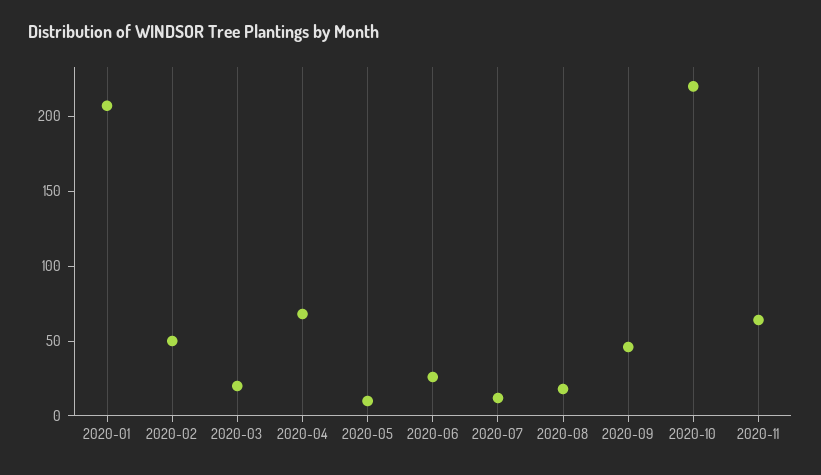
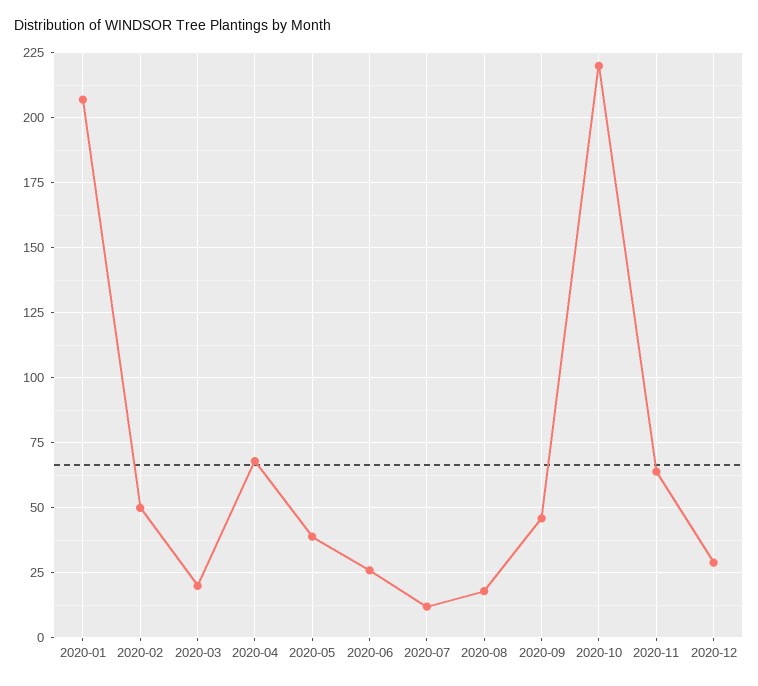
2020-05: 10 -> 40
2020-12: none -> 30

